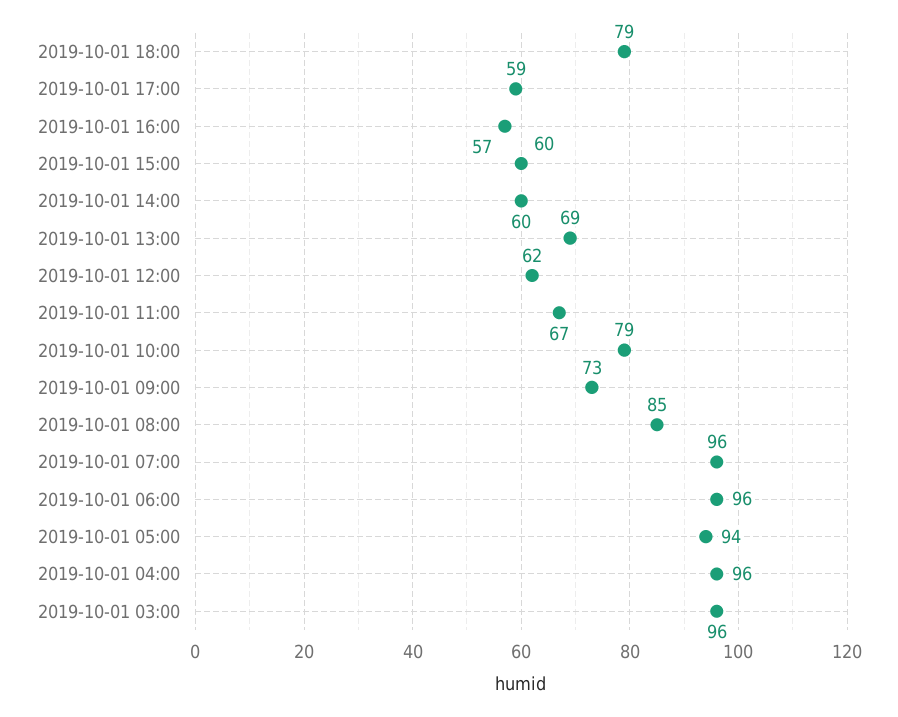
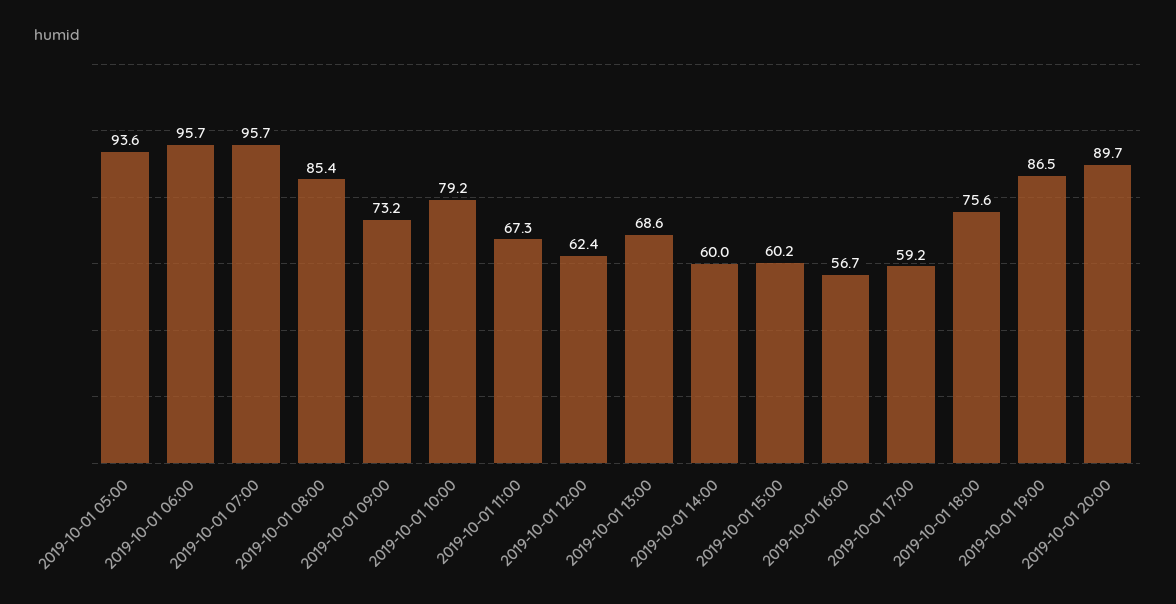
2019-10-01 18:00: 79 -> 75.6
2019-10-01 04:00: 96 -> none
2019-10-01 03:00: 96 -> none
2019-10-01 19:00: none -> 86.5
2019-10-01 20:00: none -> 89.7

